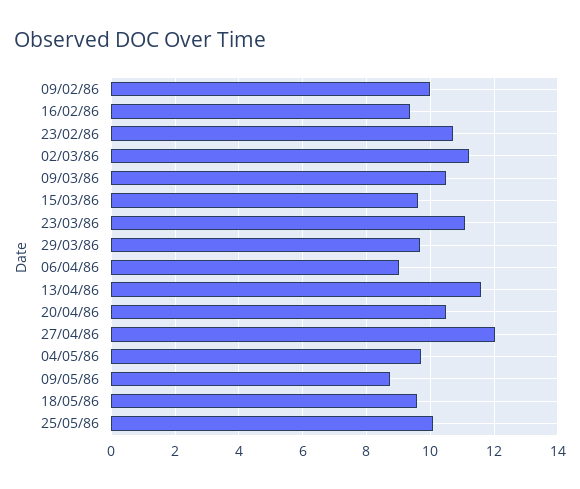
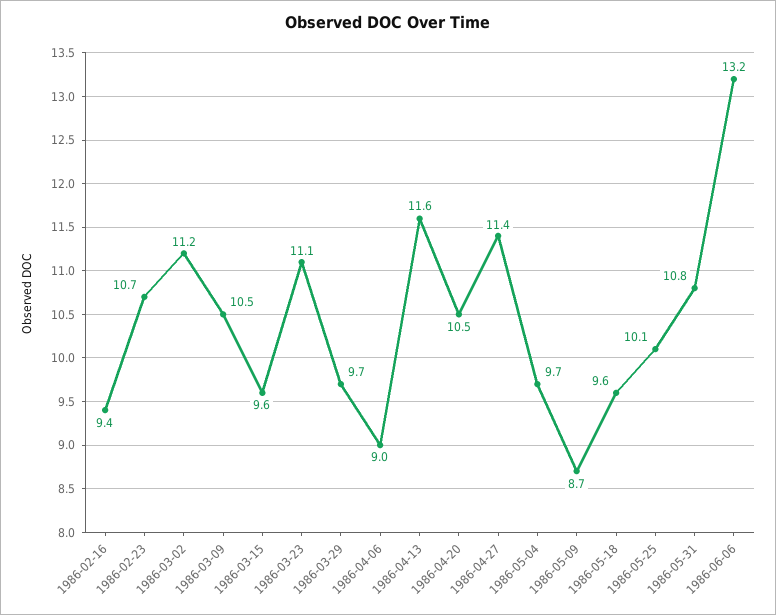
09/02/86: 10 -> none
27/04/86: 12 -> 11.4
1986-05-31: none -> 10.8
1986-06-06: none -> 13.2

